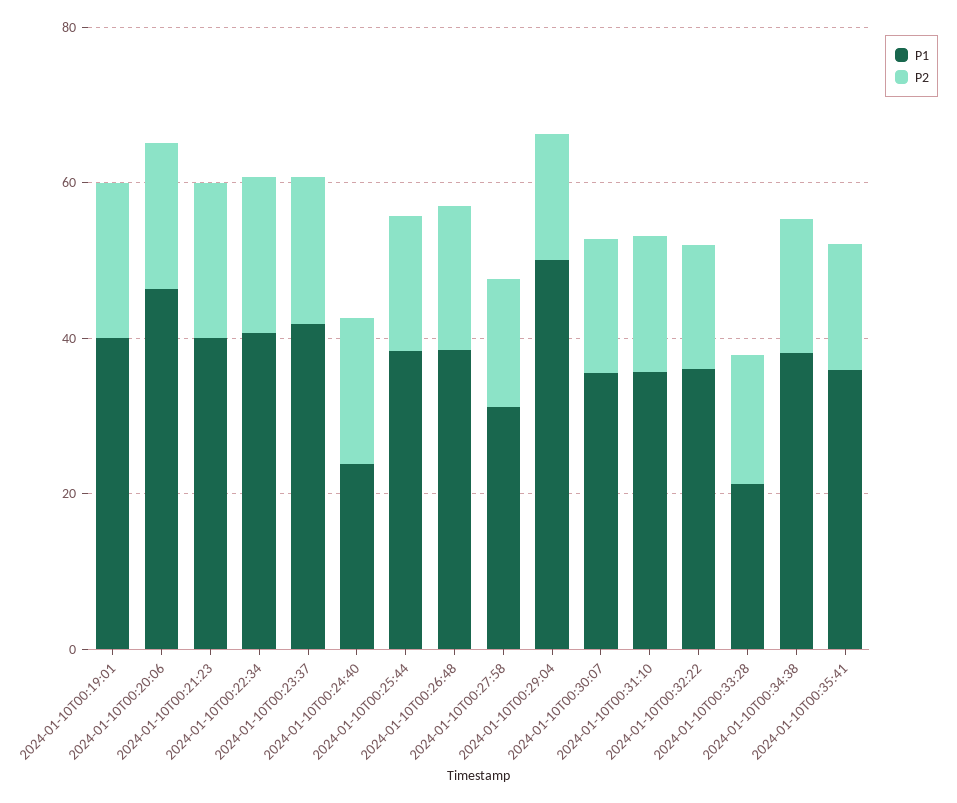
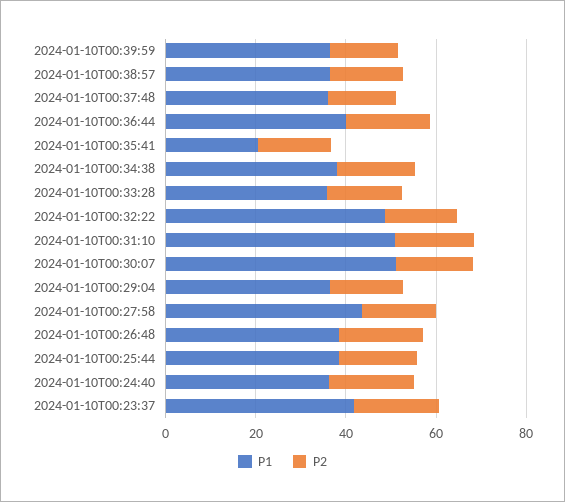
P1, 2024-01-10T00:19:01: 40 -> none
P2, 2024-01-10T00:19:01: 20 -> none
P1, 2024-01-10T00:20:06: 45 -> none
P2, 2024-01-10T00:20:06: 20 -> none
P1, 2024-01-10T00:21:23: 40 -> none
P2, 2024-01-10T00:21:23: 20 -> none
P1, 2024-01-10T00:22:34: 40 -> none
P2, 2024-01-10T00:22:34: 20 -> none
P1, 2024-01-10T00:24:40: 25 -> 35
P1, 2024-01-10T00:27:58: 30 -> 45
P1, 2024-01-10T00:29:04: 50 -> 35
P1, 2024-01-10T00:30:07: 35 -> 50
P1, 2024-01-10T00:31:10: 35 -> 50
P1, 2024-01-10T00:32:22: 35 -> 50
P1, 2024-01-10T00:33:28: 20 -> 35
P1, 2024-01-10T00:35:41: 35 -> 20
P1, 2024-01-10T00:39:59: none -> 35
P2, 2024-01-10T00:39:59: none -> 15
P1, 2024-01-10T00:38:57: none -> 35
P2, 2024-01-10T00:38:57: none -> 15
P1, 2024-01-10T00:37:48: none -> 35
P2, 2024-01-10T00:37:48: none -> 15
P1, 2024-01-10T00:36:44: none -> 40
P2, 2024-01-10T00:36:44: none -> 20

